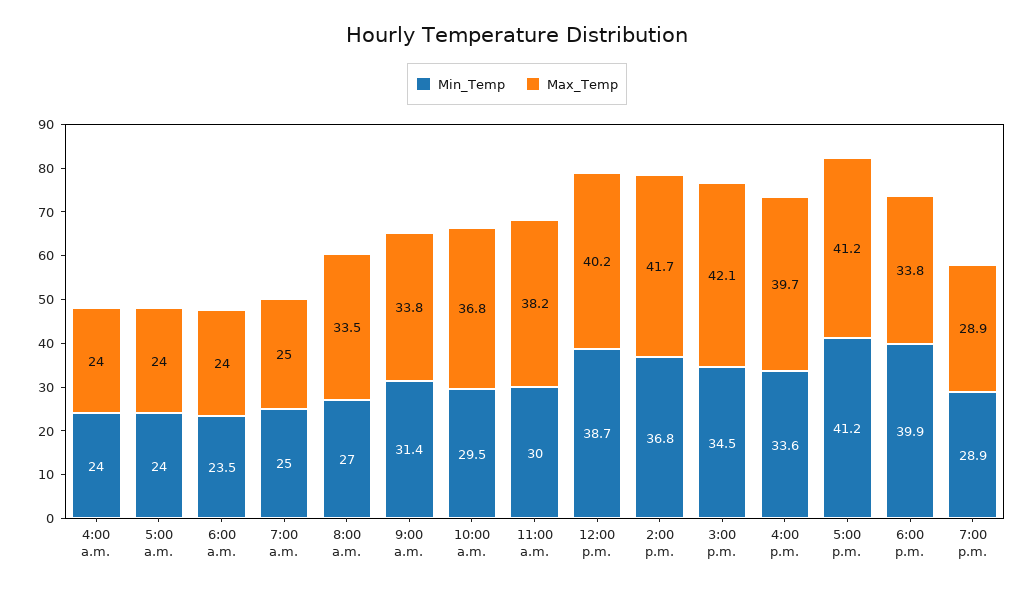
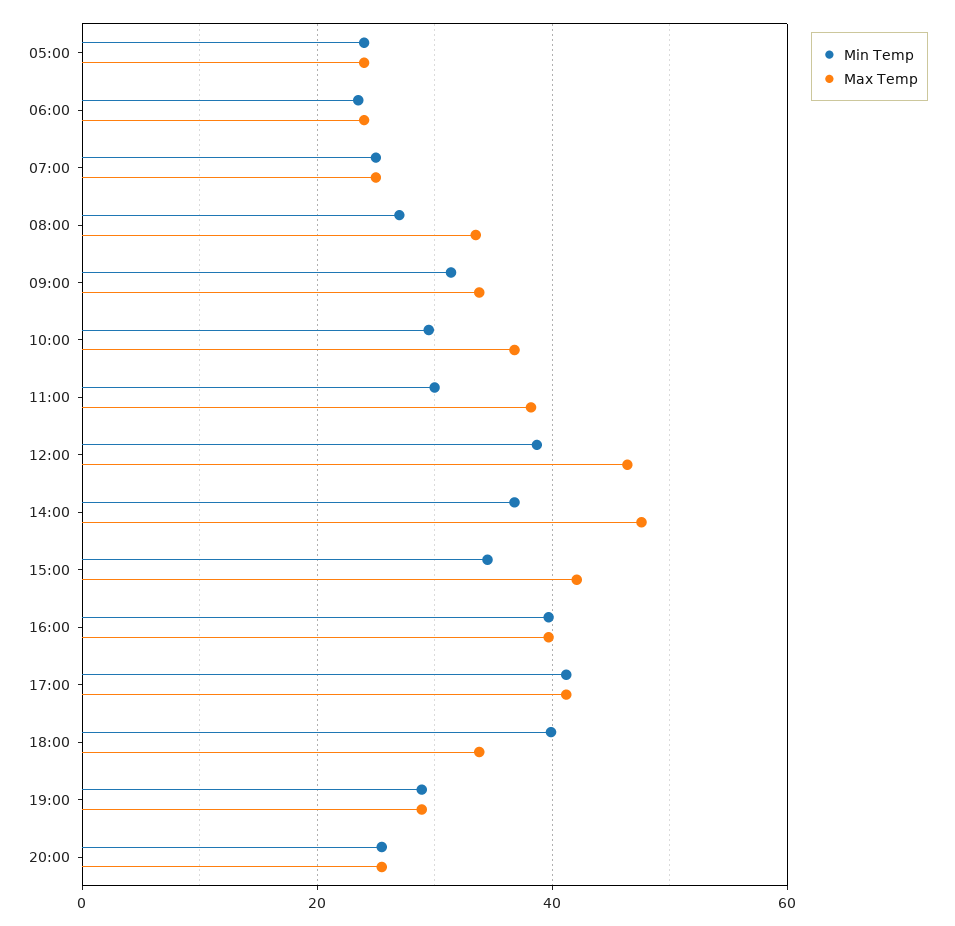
Min_Temp, 4:00 a.m.: 24 -> none
Max_Temp, 4:00 a.m.: 24 -> none
Max_Temp, 12:00 p.m.: 40.2 -> 46
Max_Temp, 2:00 p.m.: 41.7 -> 48
Min_Temp, 4:00 p.m.: 33.6 -> 40
Min_Temp, 20:00: none -> 26
Max_Temp, 20:00: none -> 26

